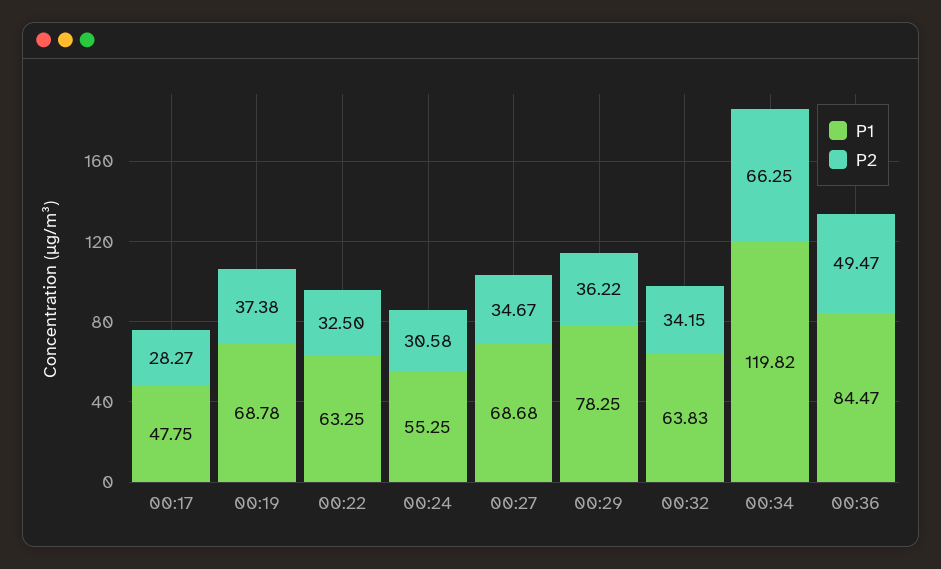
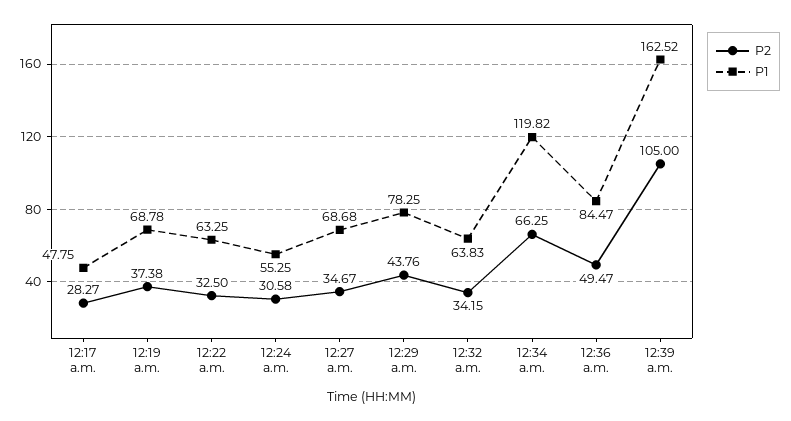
P2, 00:29: 36.22 -> 43.76
P2, 12:39 a.m.: none -> 105
P1, 12:39 a.m.: none -> 162.52

